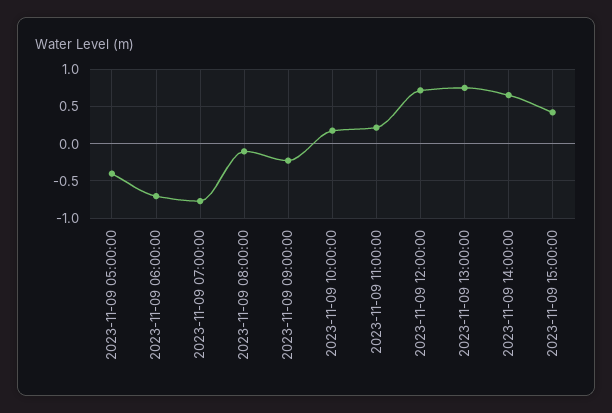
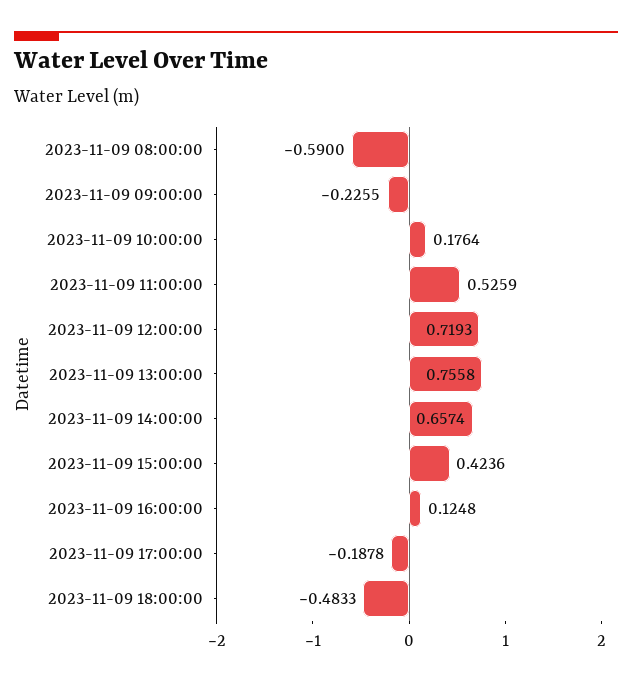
2023-11-09 05:00:00: -0.4 -> none
2023-11-09 06:00:00: -0.7 -> none
2023-11-09 07:00:00: -0.8 -> none
2023-11-09 08:00:00: -0.1 -> -0.59
2023-11-09 11:00:00: 0.2 -> 0.5259
2023-11-09 16:00:00: none -> 0.1248
2023-11-09 17:00:00: none -> -0.1878
2023-11-09 18:00:00: none -> -0.4833

